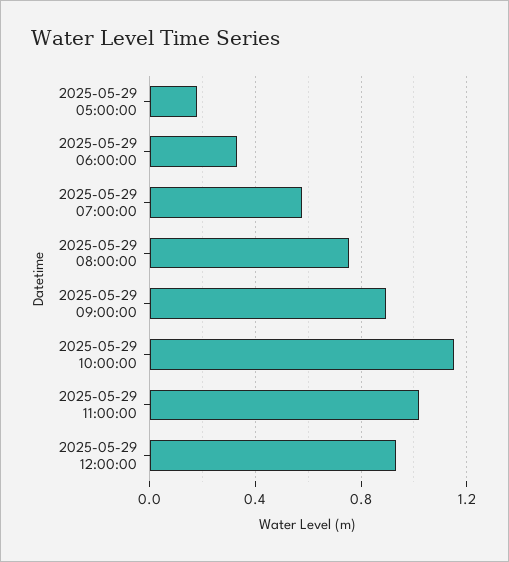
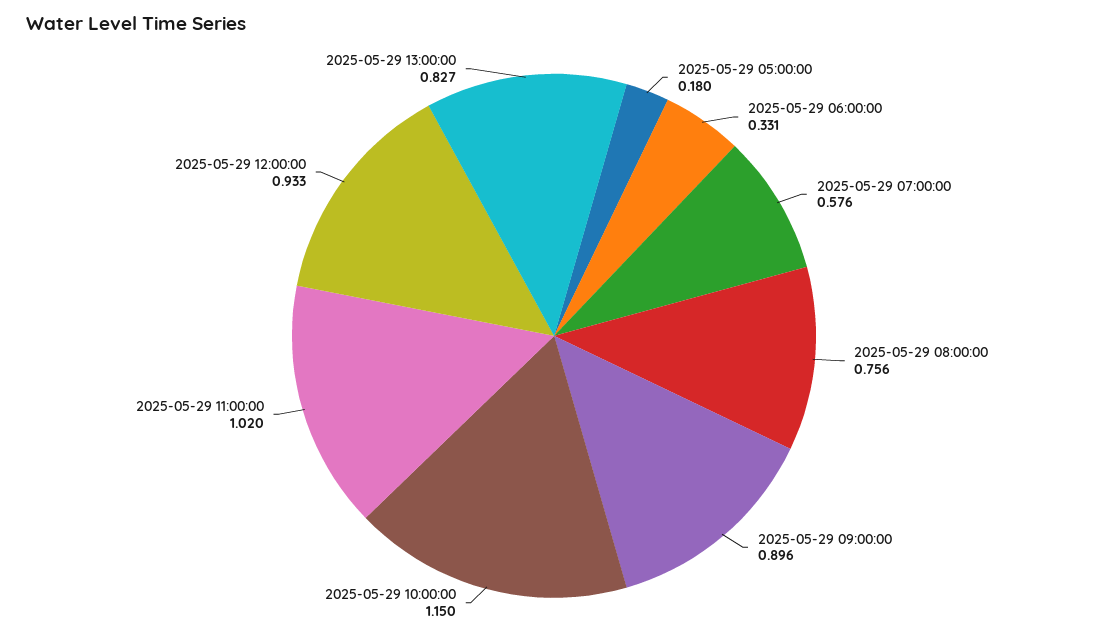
2025-05-29 13:00:00: none -> 0.827

